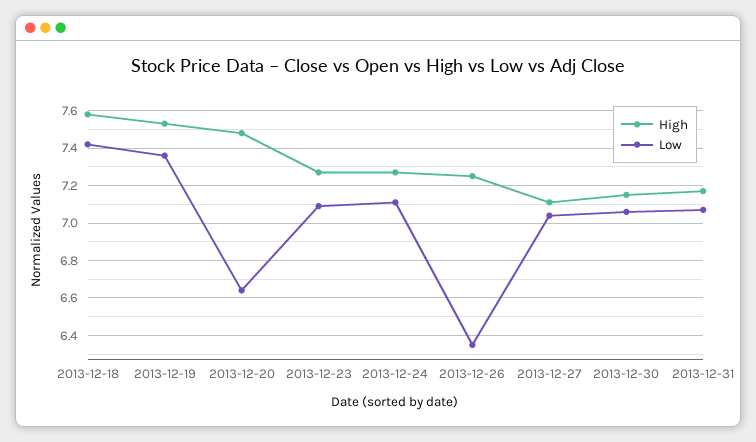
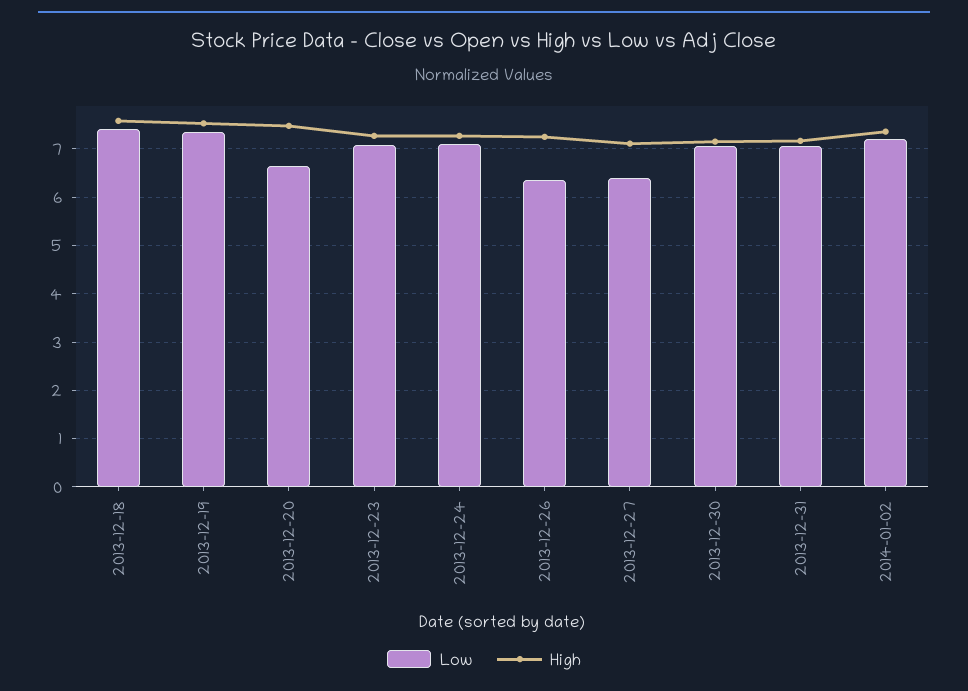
Low, 2013-12-27: 7.05 -> 6.4
Low, 2014-01-02: none -> 7.2
High, 2014-01-02: none -> 7.4

